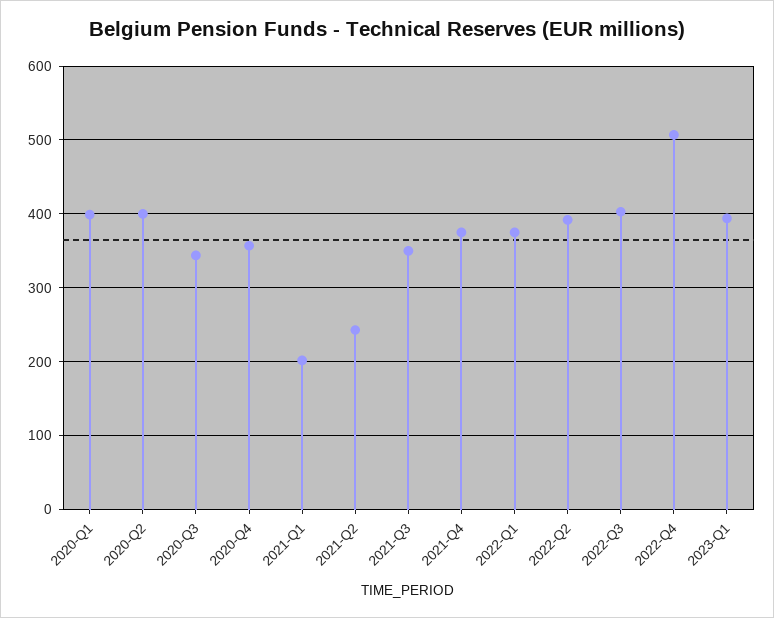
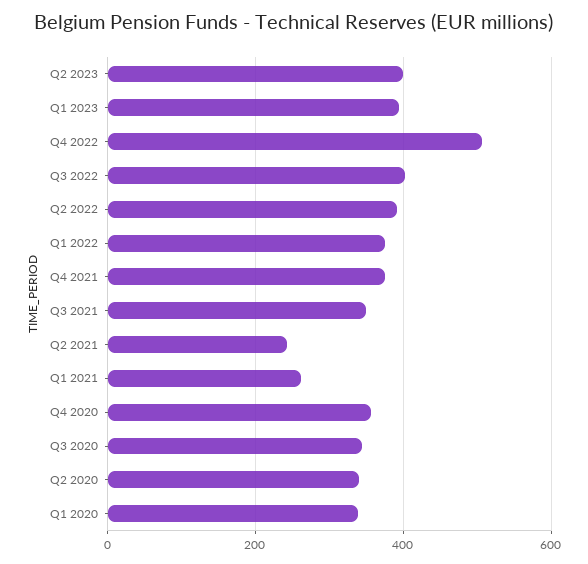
2020-Q1: 400 -> 340
2020-Q2: 400 -> 340
2021-Q1: 200 -> 260
Q2 2023: none -> 400

